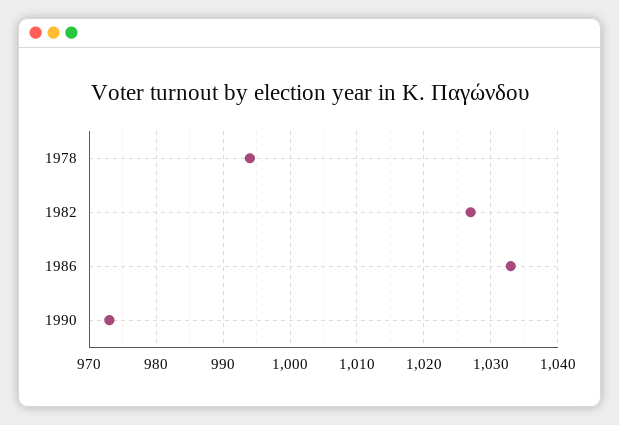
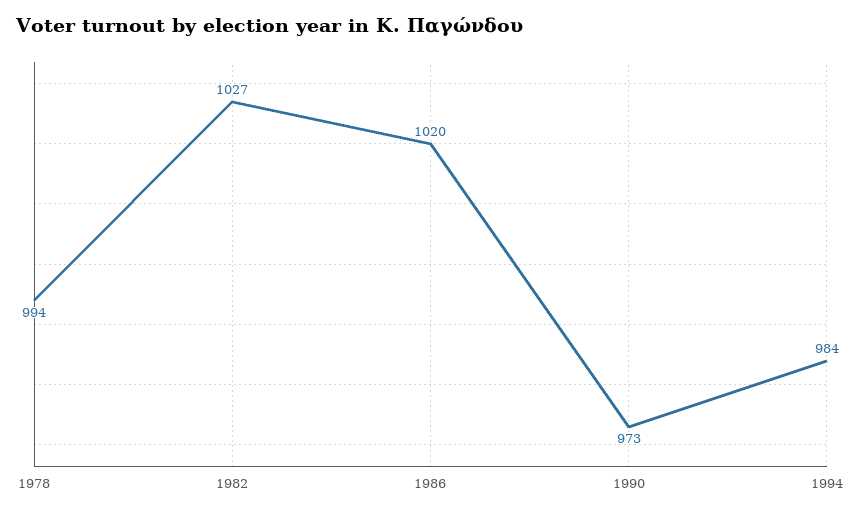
1986: 1033 -> 1020
1994: none -> 984

